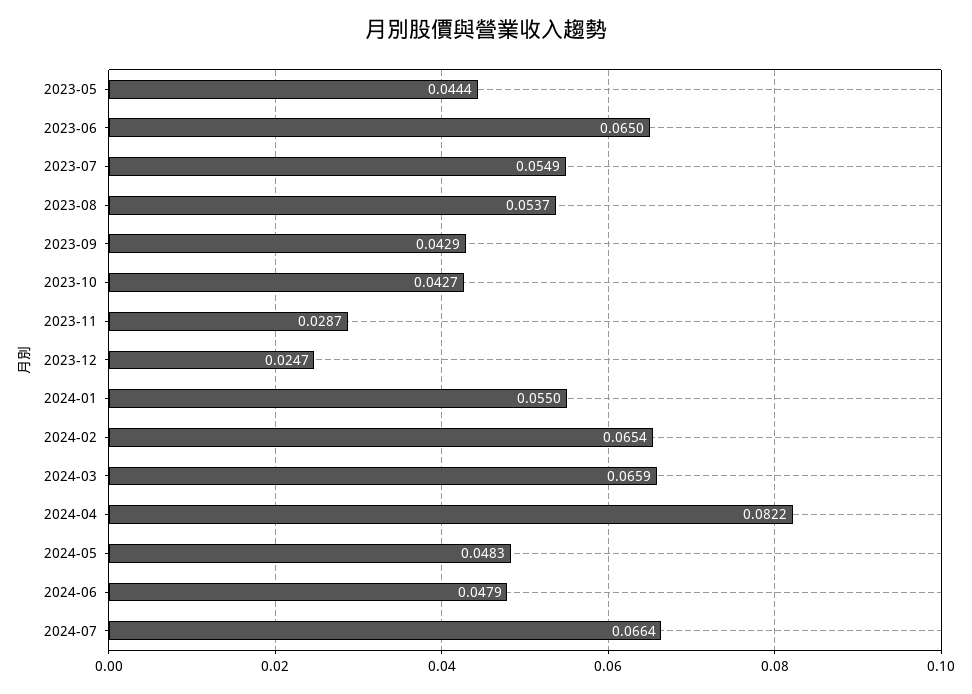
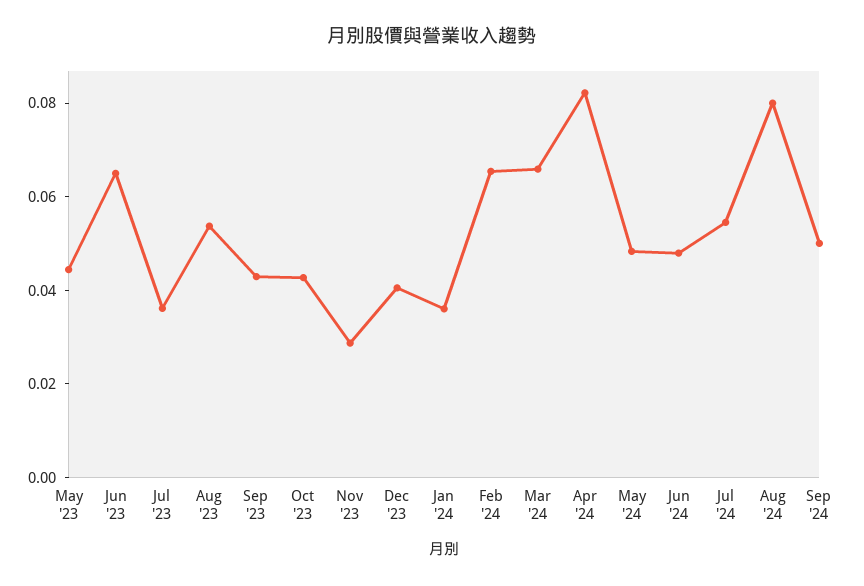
2023-07: 0.0549 -> 0.035
2023-12: 0.0247 -> 0.04
2024-01: 0.055 -> 0.035
2024-07: 0.0664 -> 0.055
Aug '24: none -> 0.08
Sep '24: none -> 0.05

